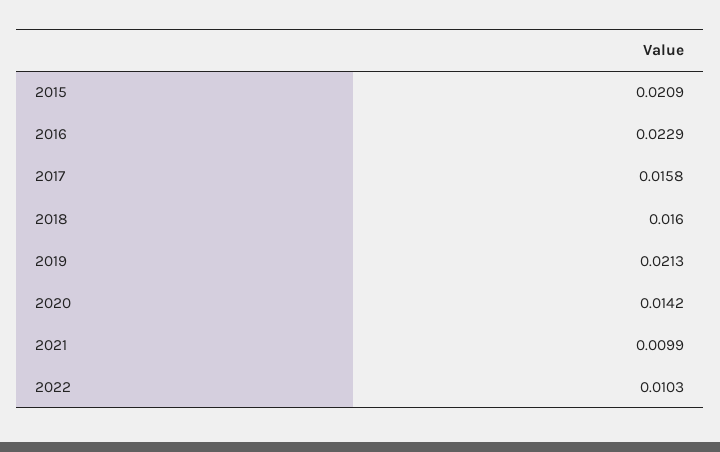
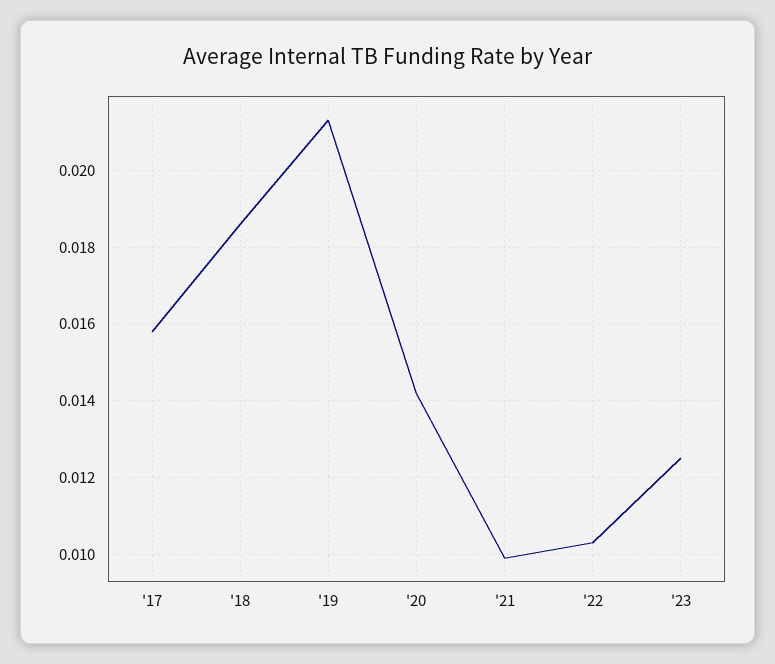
2015: 0.0209 -> none
2016: 0.0229 -> none
2018: 0.016 -> 0.0185
'23: none -> 0.0125

